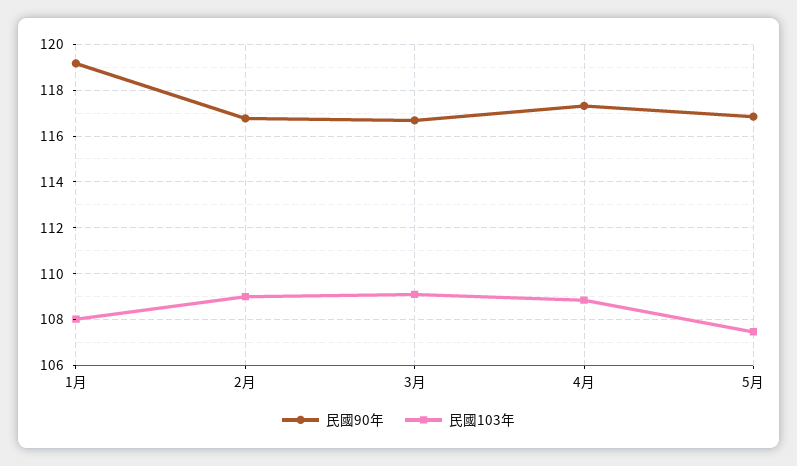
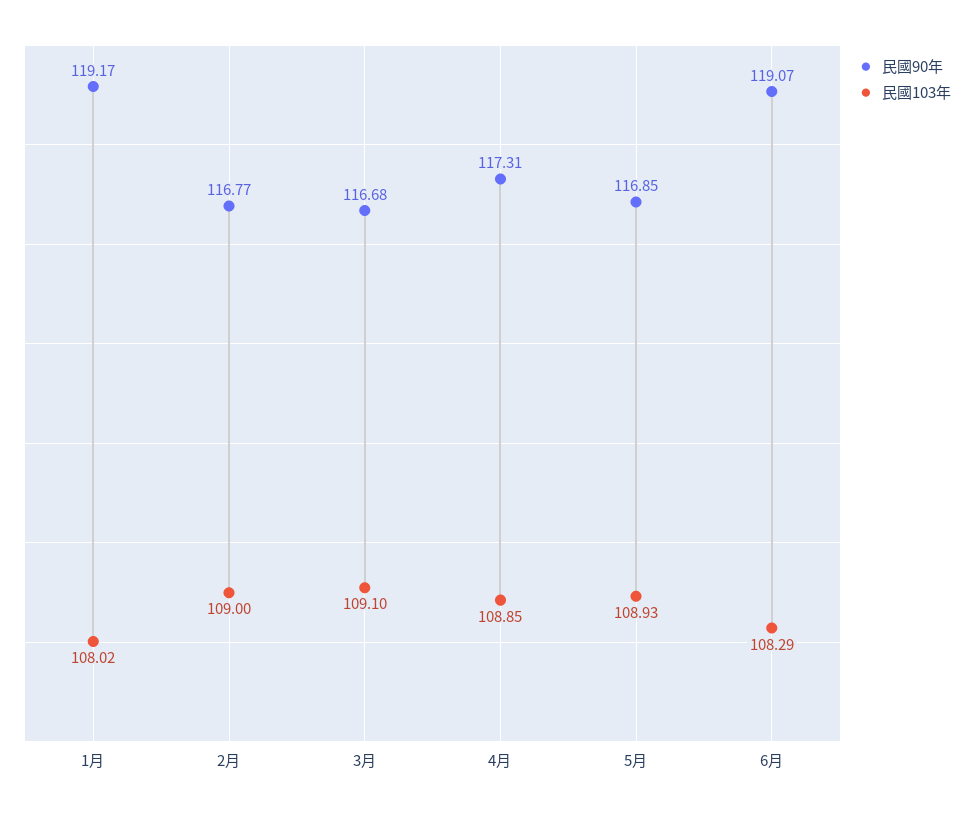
民國103年, 5月: 107.5 -> 108.93
民國90年, 6月: none -> 119.07
民國103年, 6月: none -> 108.29

